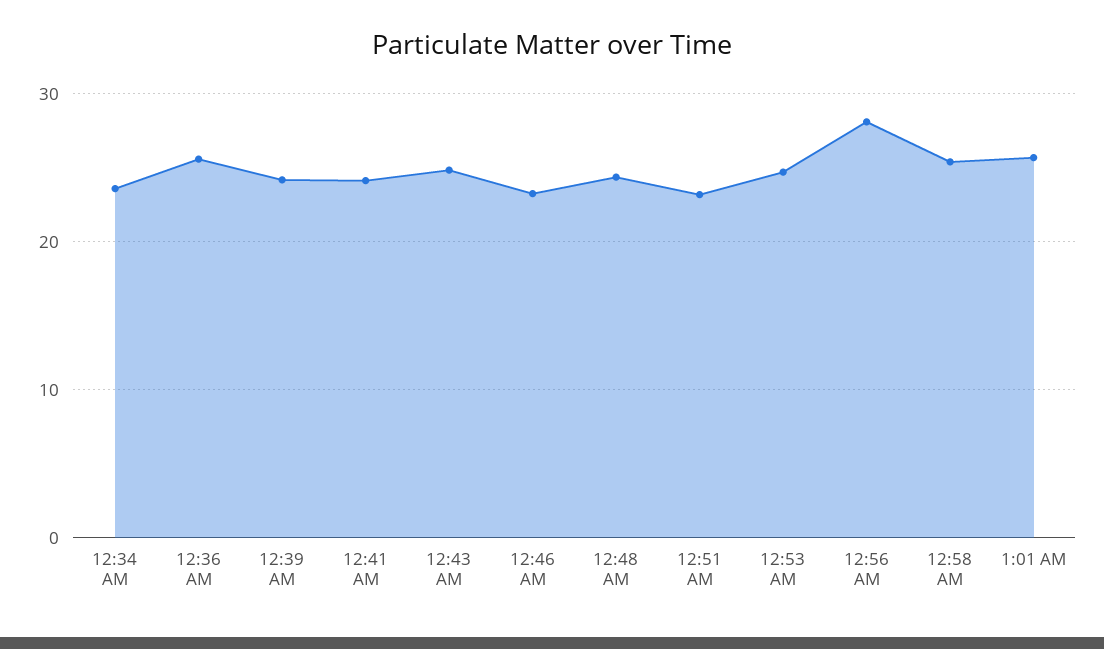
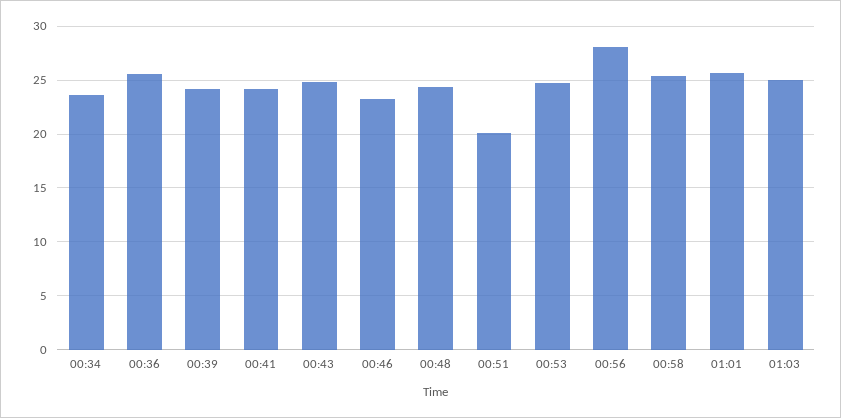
12:51 AM: 23 -> 20
01:03: none -> 25

